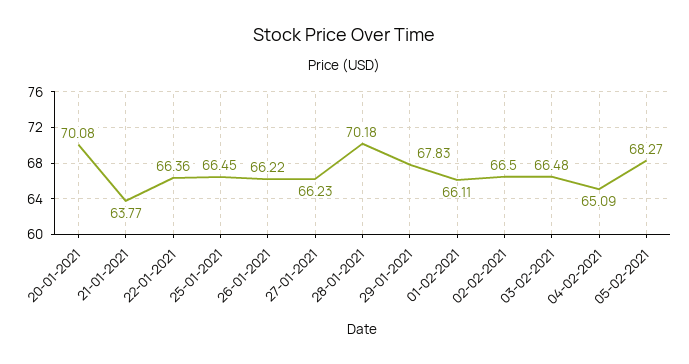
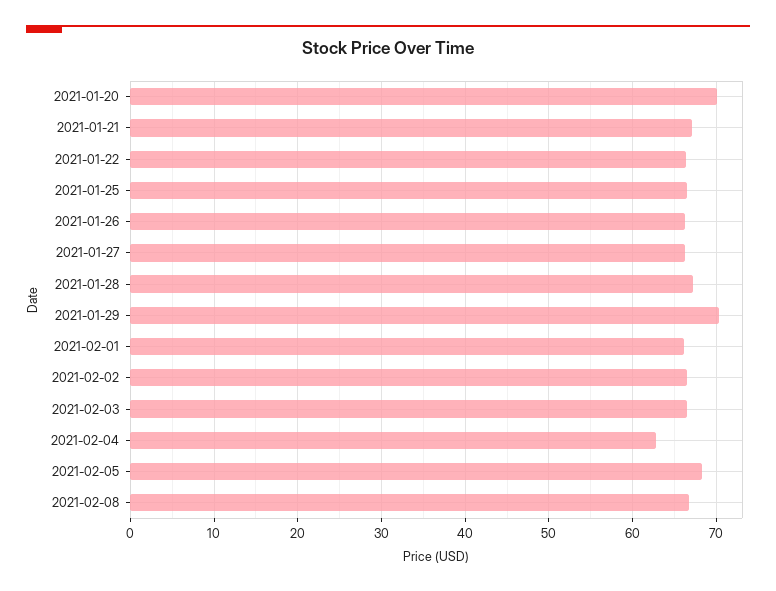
21-01-2021: 63.77 -> 67
28-01-2021: 70.18 -> 67
29-01-2021: 67.83 -> 70
04-02-2021: 65.09 -> 63
2021-02-08: none -> 67

